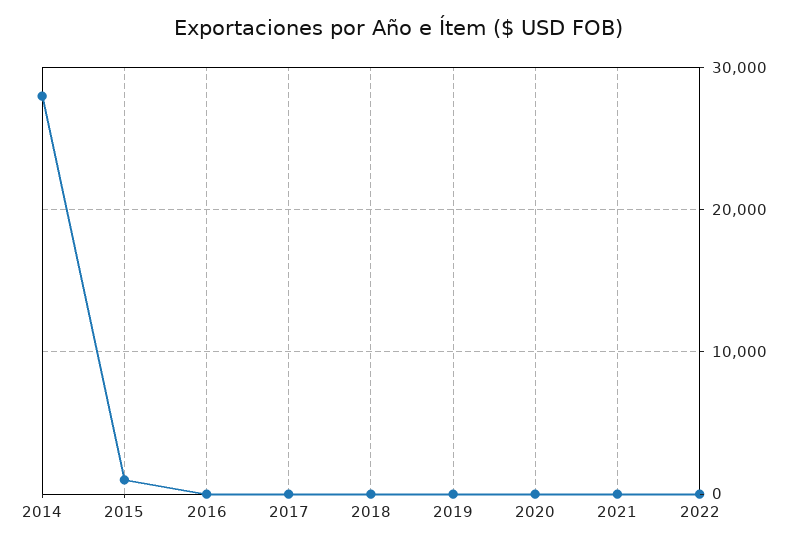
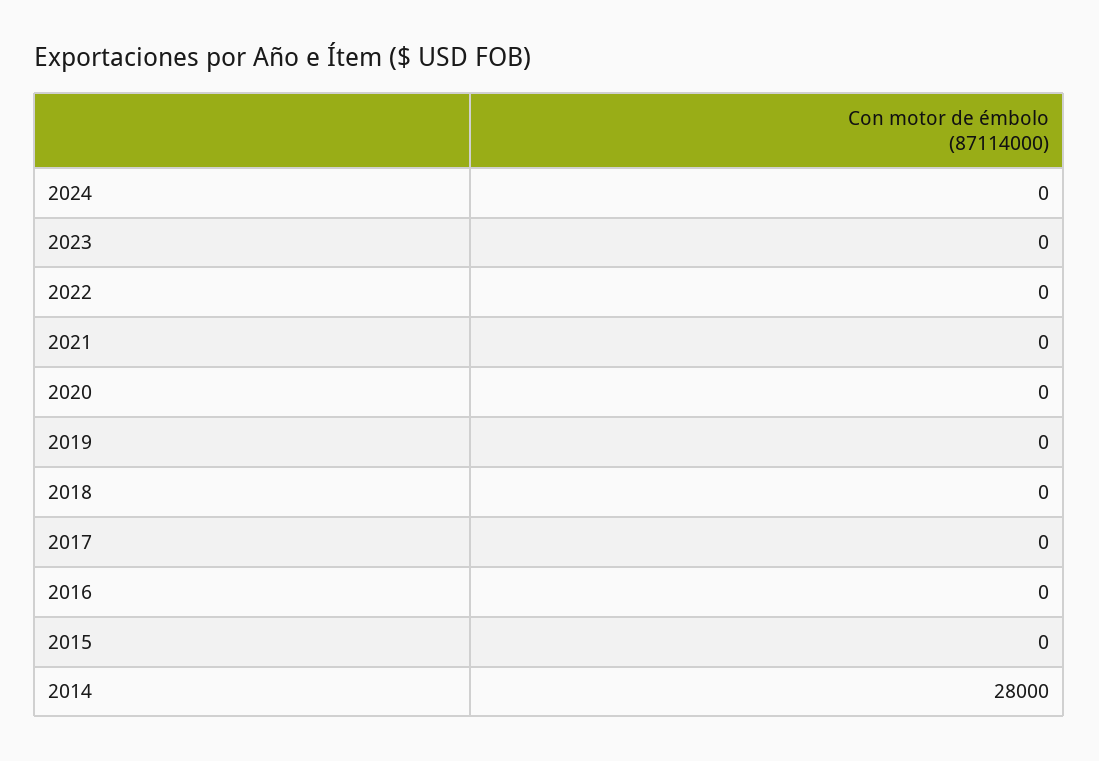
2015: 1000 -> 0
2024: none -> 0
2023: none -> 0

